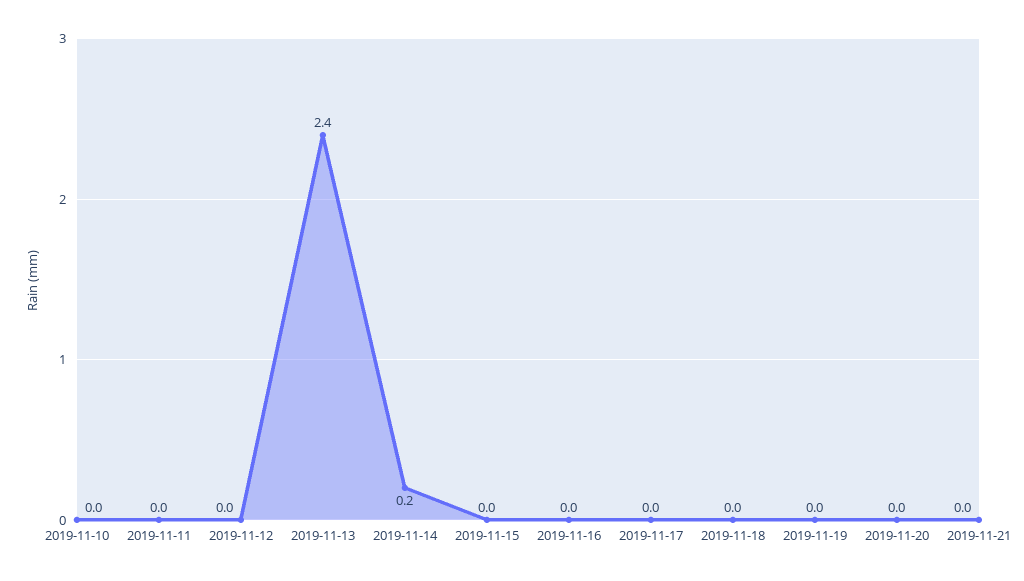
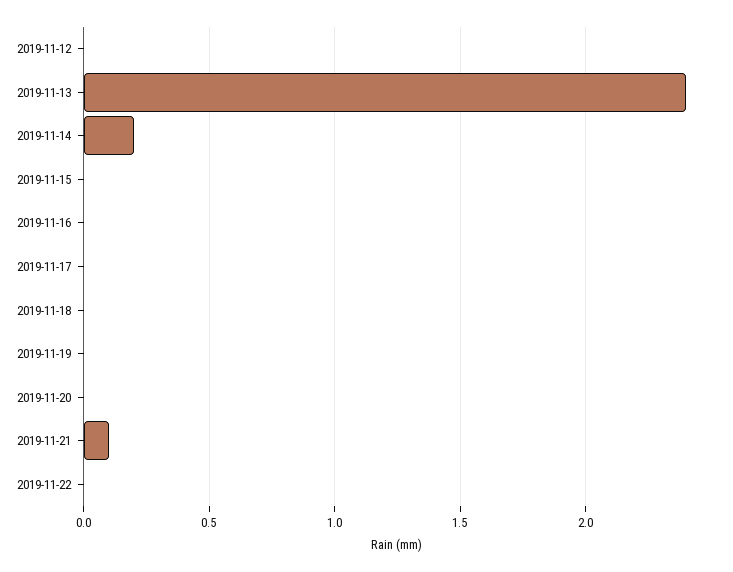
2019-11-10: 0 -> none
2019-11-11: 0 -> none
2019-11-21: 0 -> 0.1
2019-11-22: none -> 0

